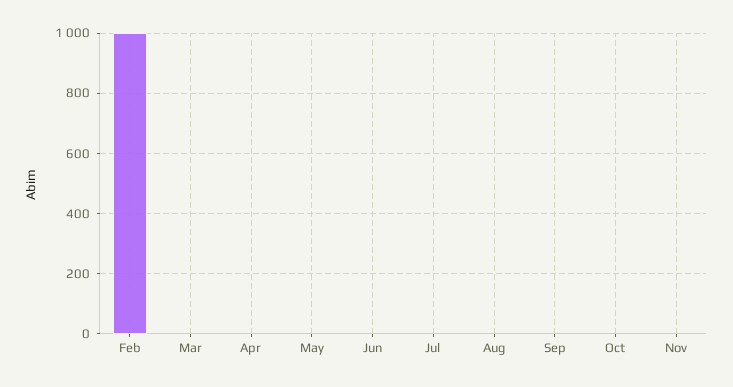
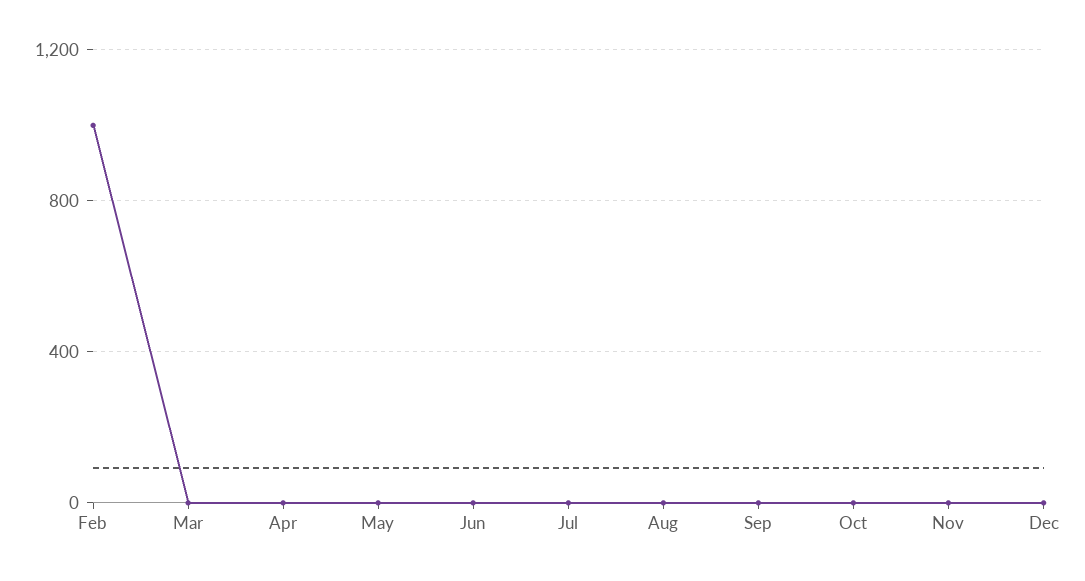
Dec: none -> 0

